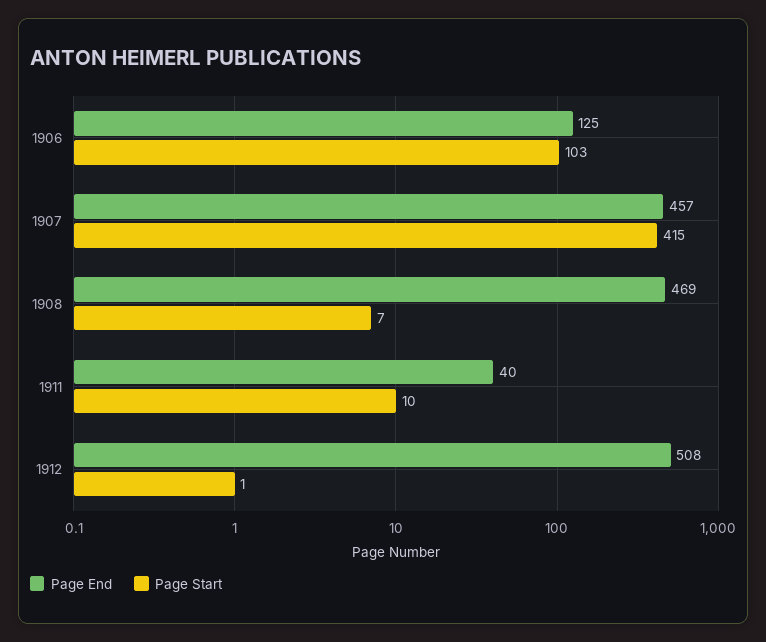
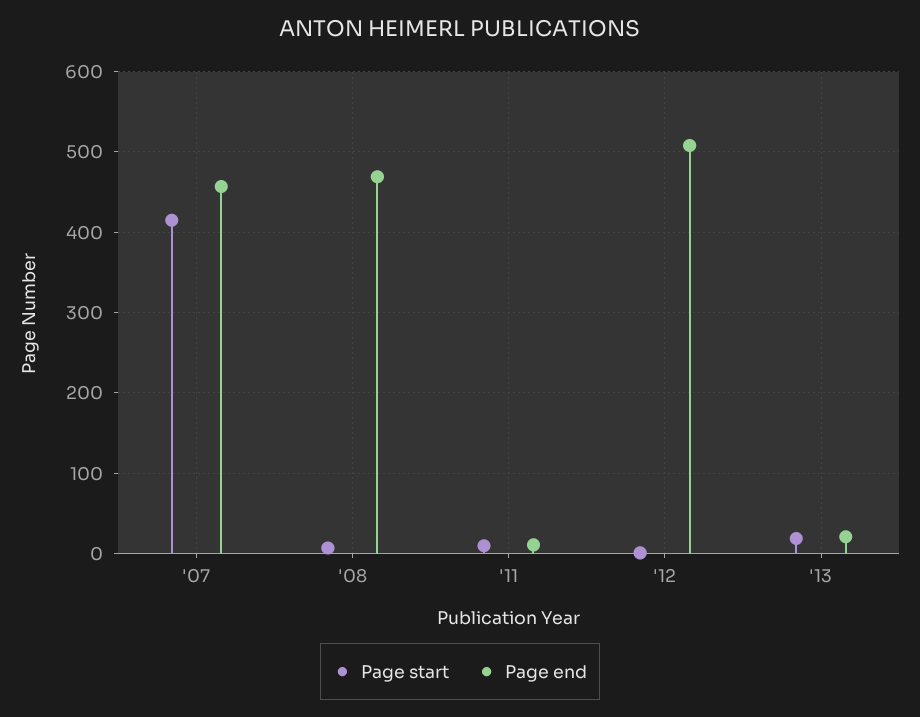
Page End, 1906: 125 -> none
Page Start, 1906: 103 -> none
Page End, 1911: 40 -> 10
Page Start, '13: none -> 20
Page End, '13: none -> 20

